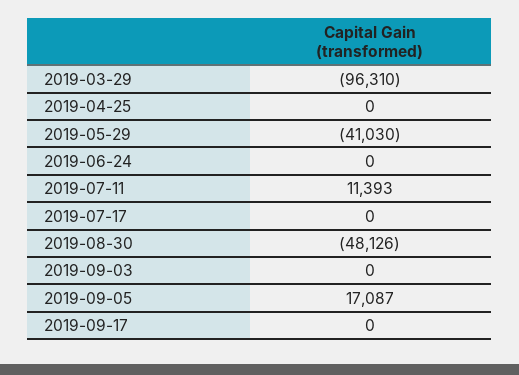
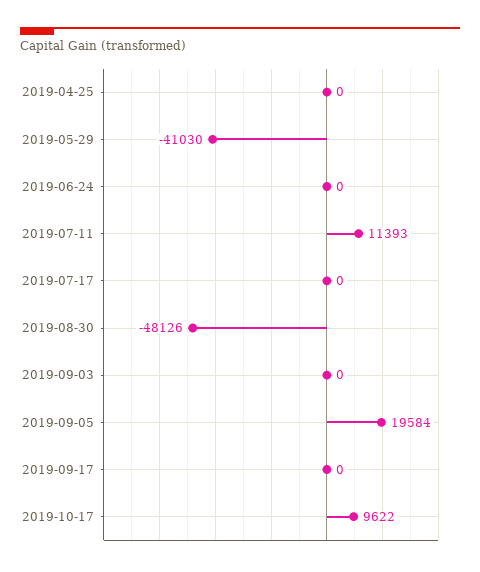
2019-03-29: -96310 -> none
2019-09-05: 17087 -> 19584
2019-10-17: none -> 9622

